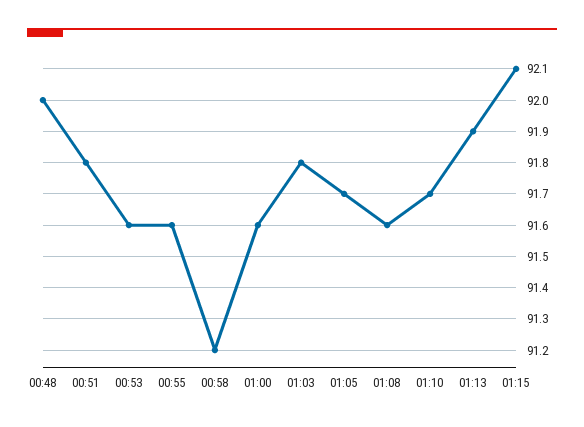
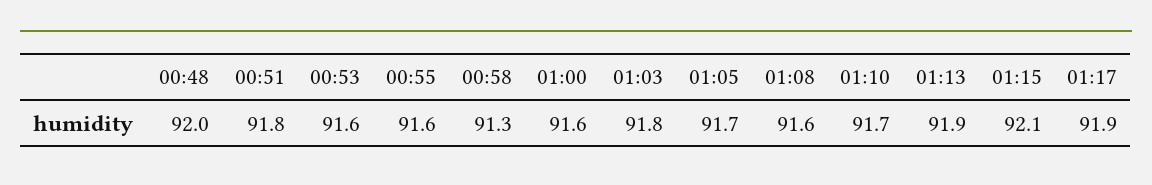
00:58: 91.2 -> 91.3
01:17: none -> 91.9

